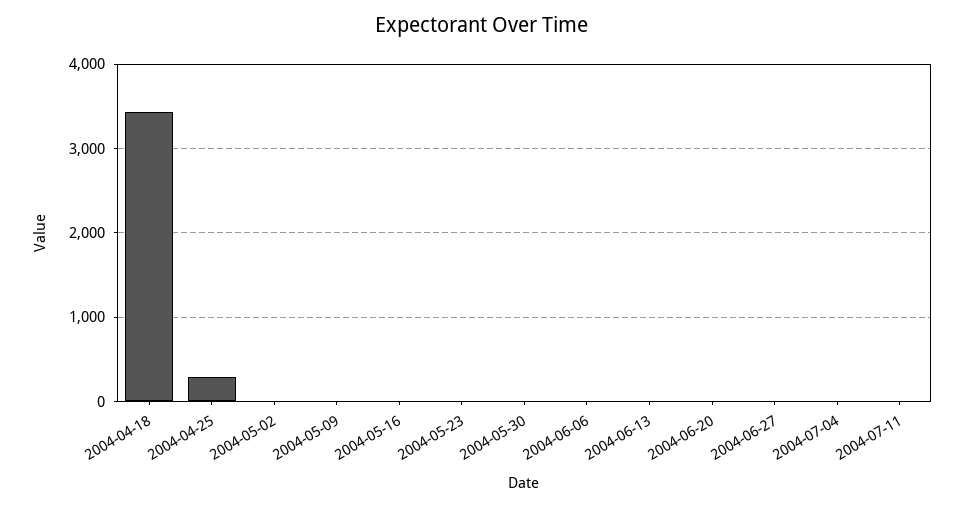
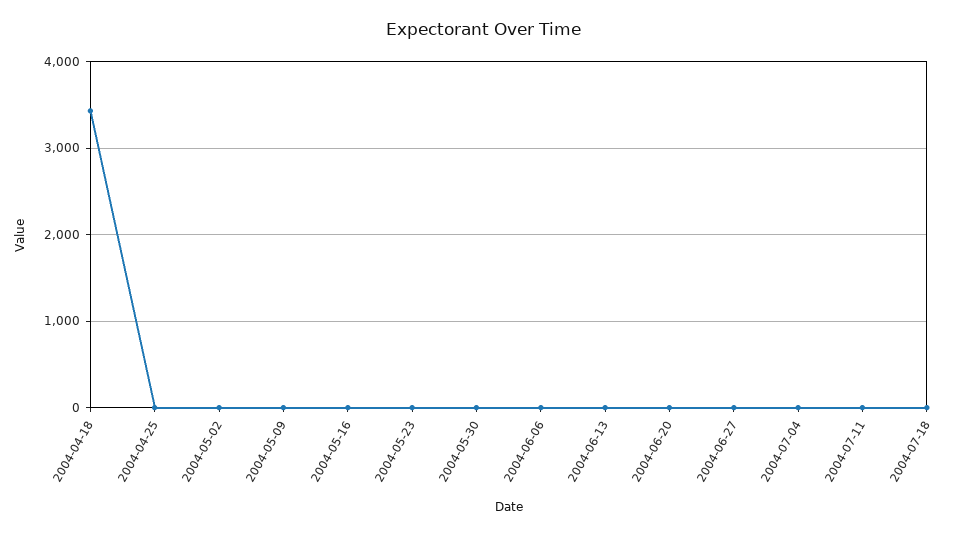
2004-04-25: 300 -> 0
2004-07-18: none -> 0

